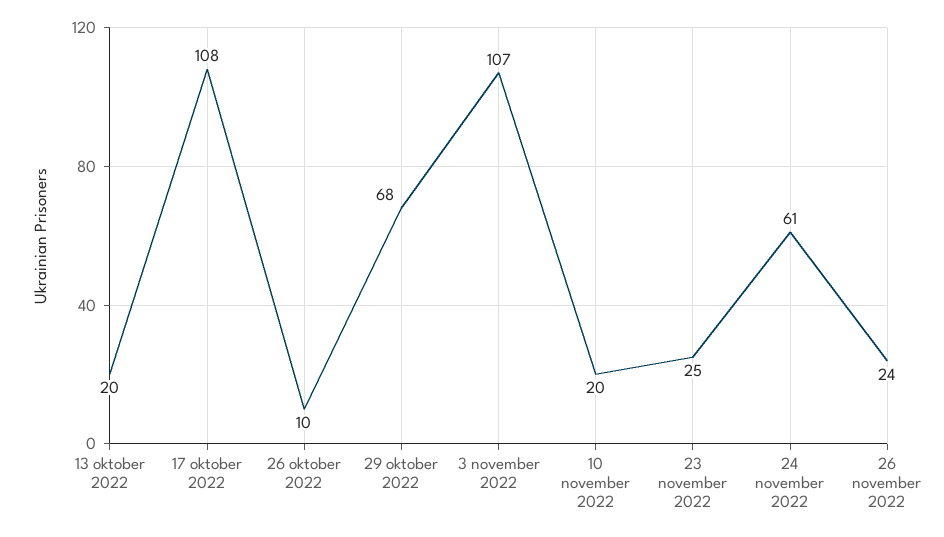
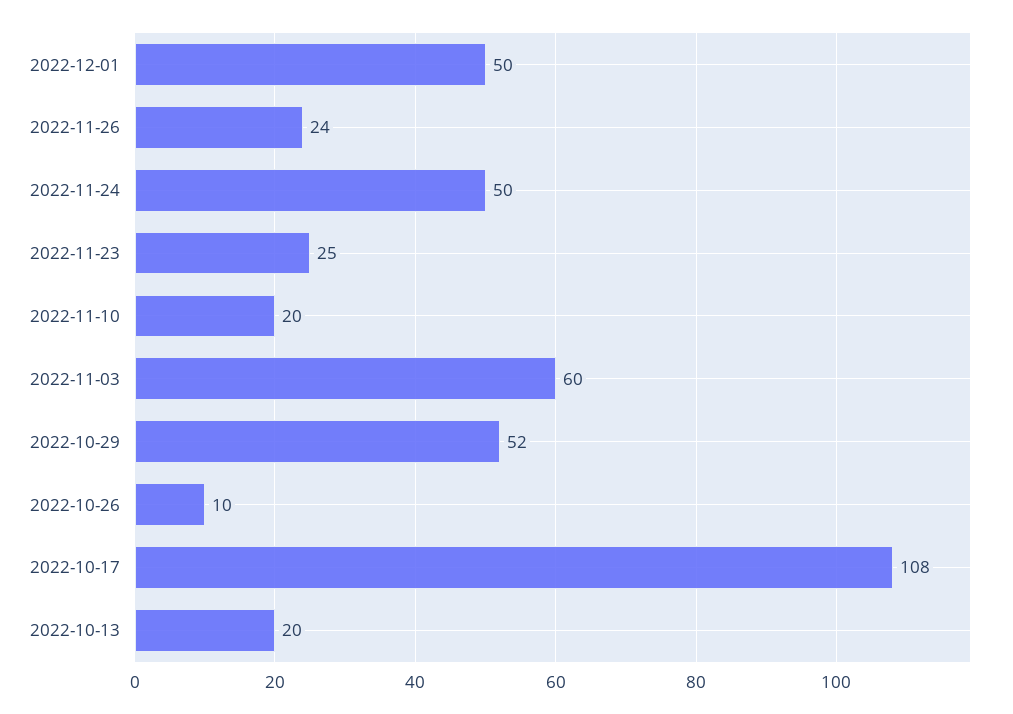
29 oktober 2022: 68 -> 52
3 november 2022: 107 -> 60
24 november 2022: 61 -> 50
2022-12-01: none -> 50

